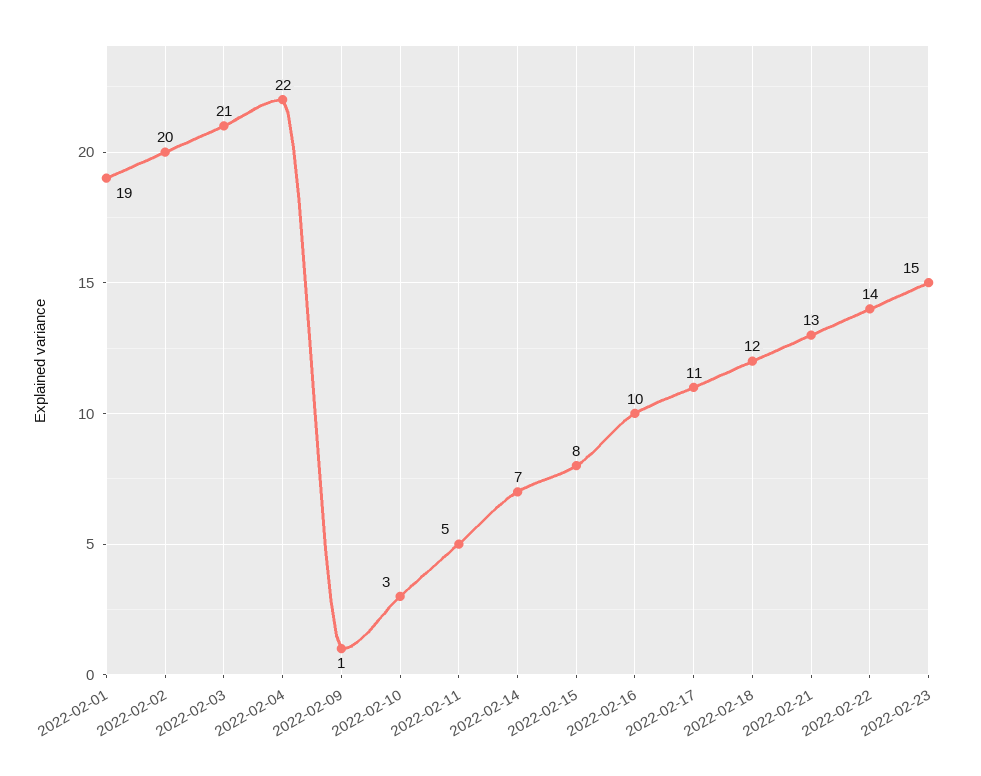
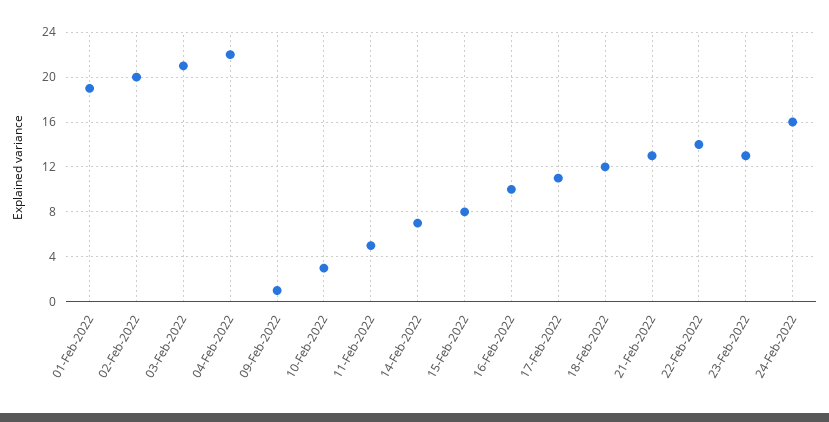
2022-02-23: 15 -> 13
24-Feb-2022: none -> 16

